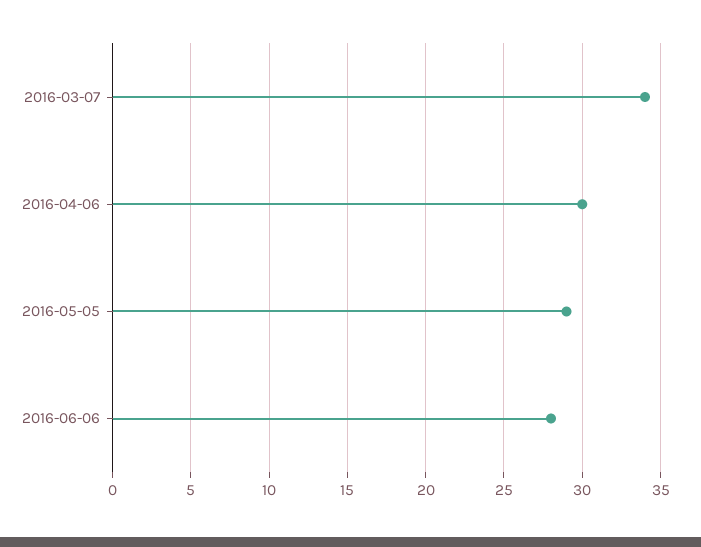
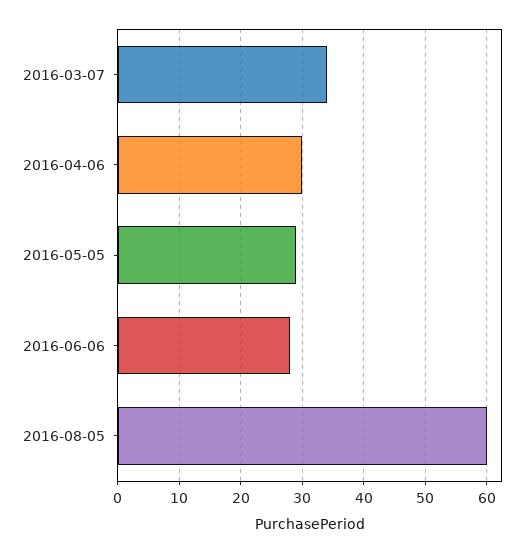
2016-08-05: none -> 60

